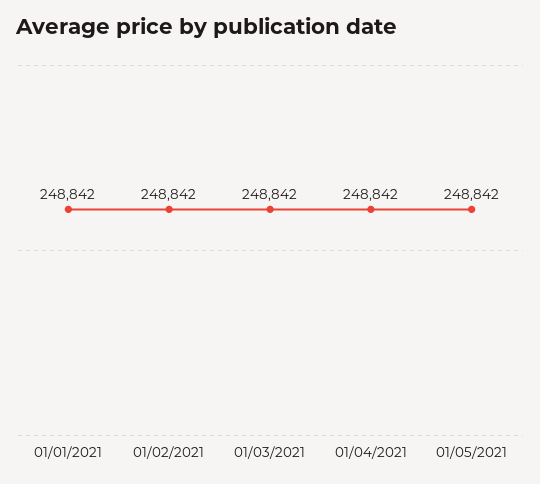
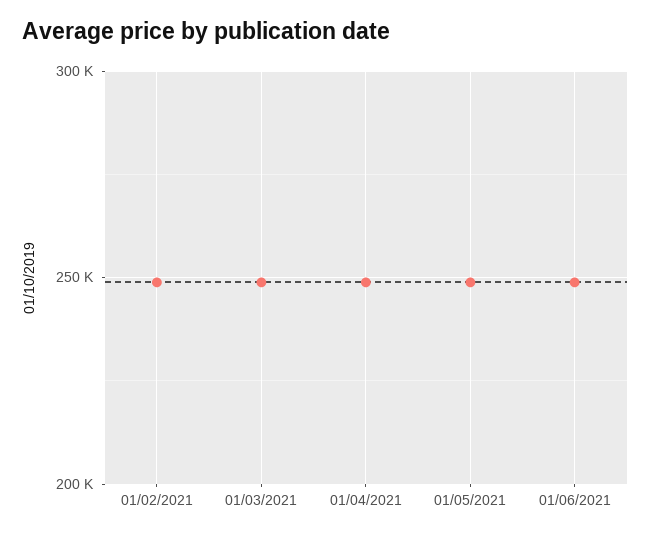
01/01/2021: 248842 -> none
01/06/2021: none -> 250000

